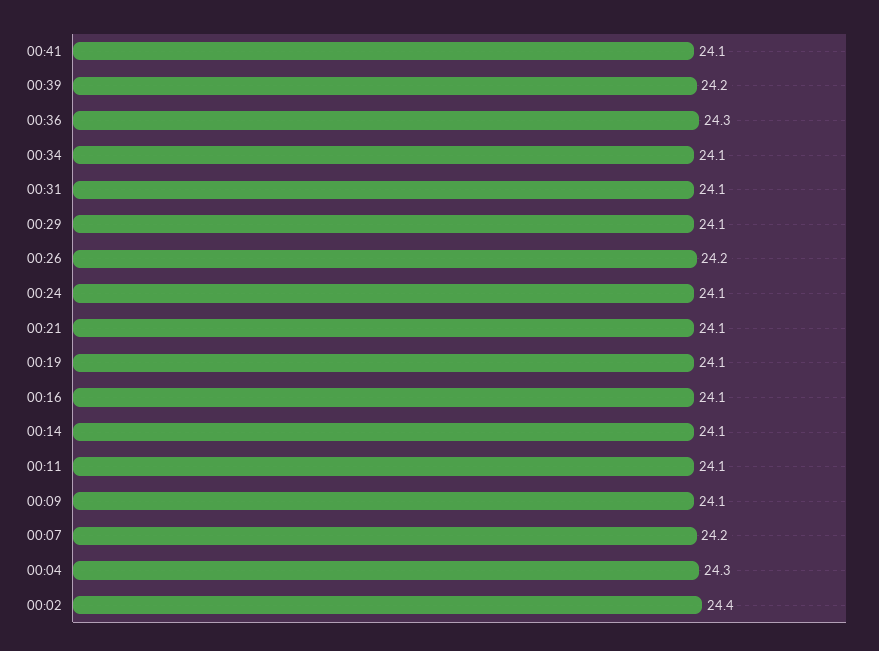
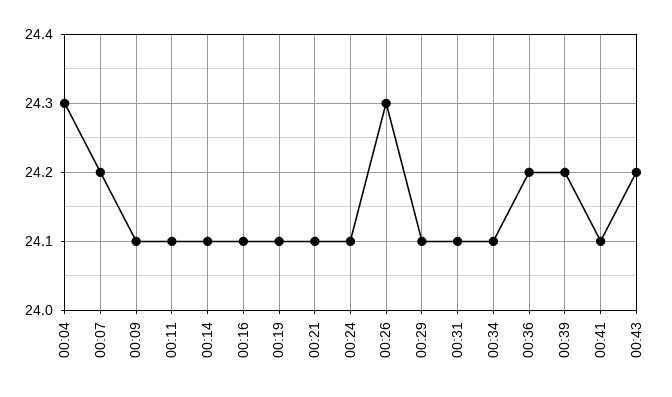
00:36: 24.3 -> 24.2
00:26: 24.2 -> 24.3
00:02: 24.4 -> none
00:43: none -> 24.2

